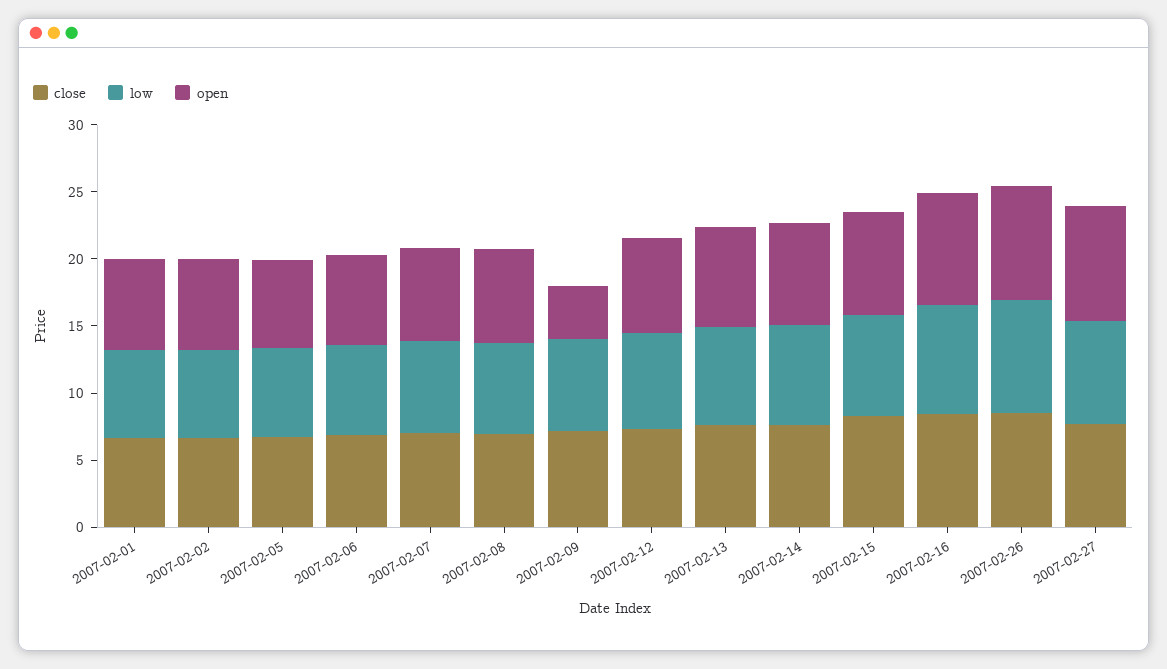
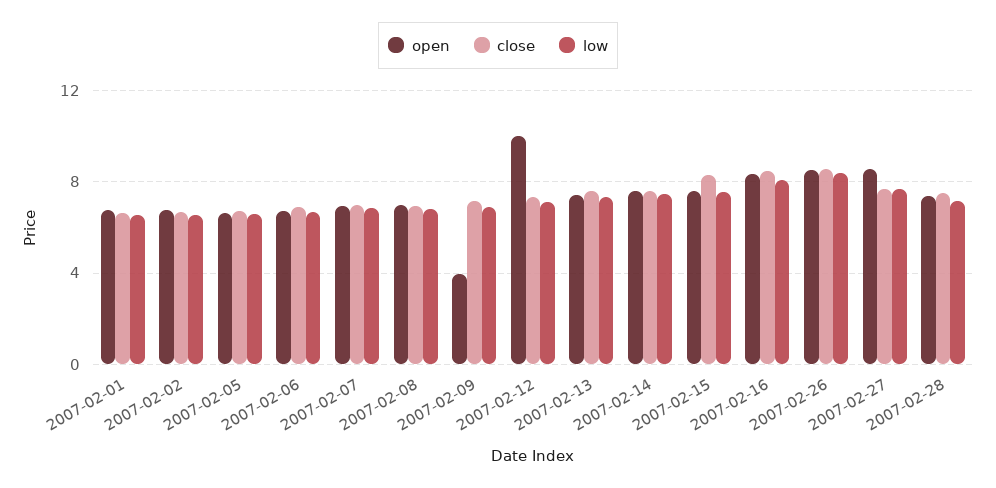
open, 2007-02-12: 7 -> 10
open, 2007-02-28: none -> 7.5
close, 2007-02-28: none -> 7.5
low, 2007-02-28: none -> 7

